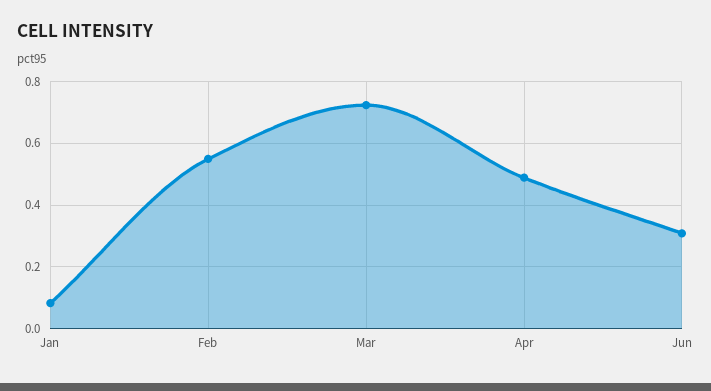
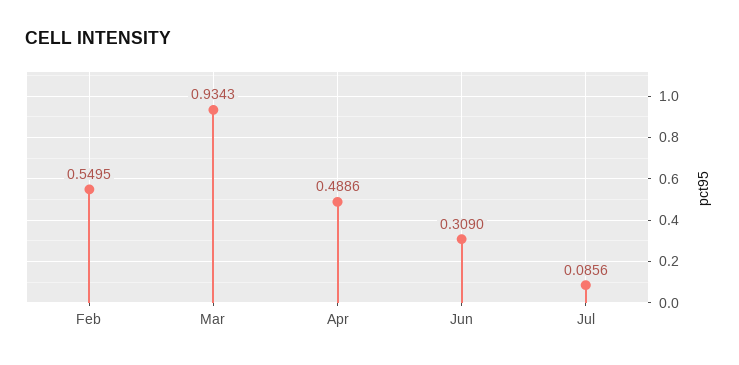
Jan: 0.08 -> none
Mar: 0.72 -> 0.9343
Jul: none -> 0.0856

